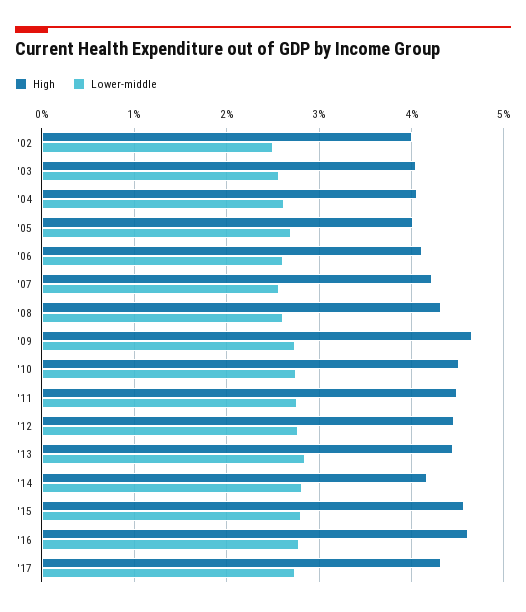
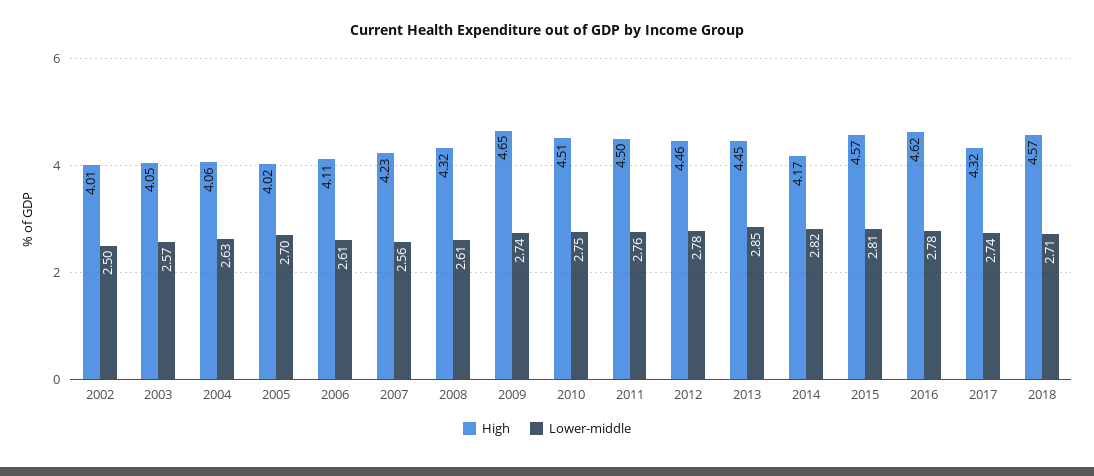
High, 2018: none -> 4.57
Lower-middle, 2018: none -> 2.71

